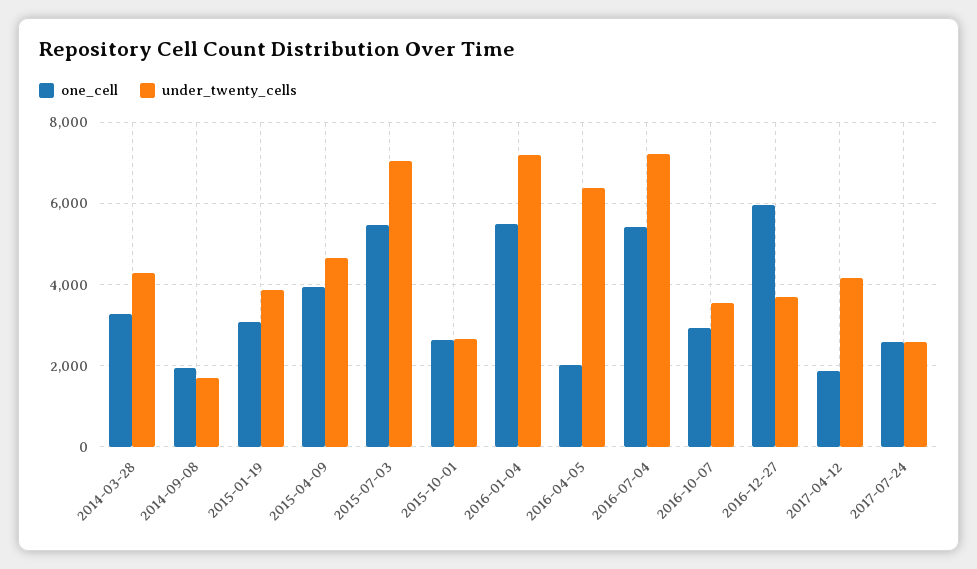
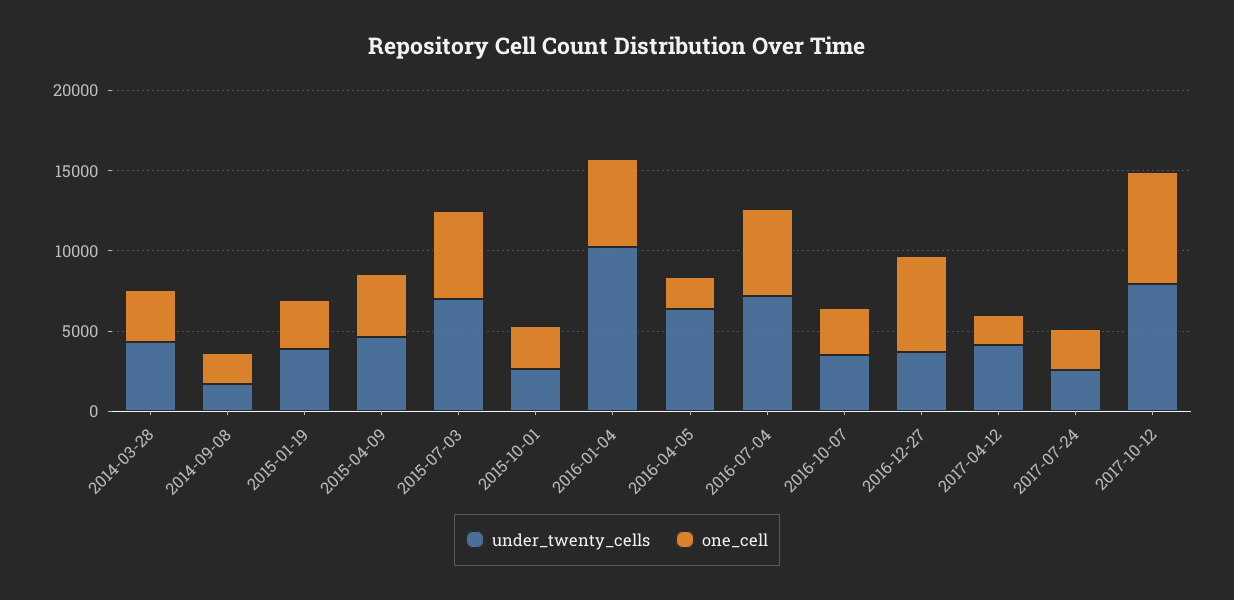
under_twenty_cells, 2016-01-04: 7200 -> 10000
under_twenty_cells, 2017-10-12: none -> 8000
one_cell, 2017-10-12: none -> 7000

